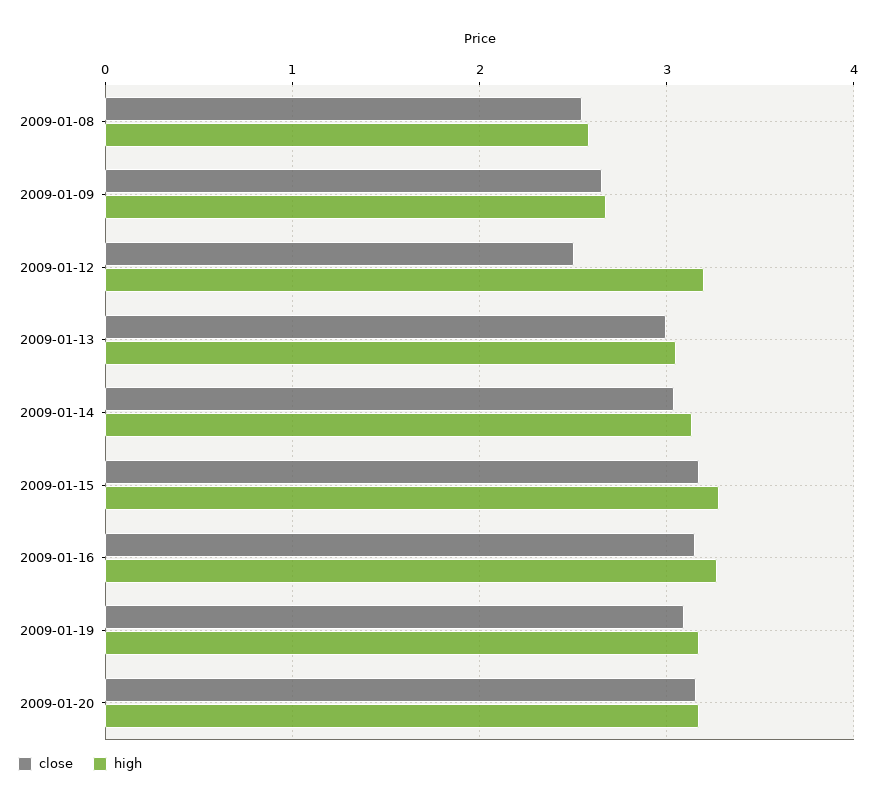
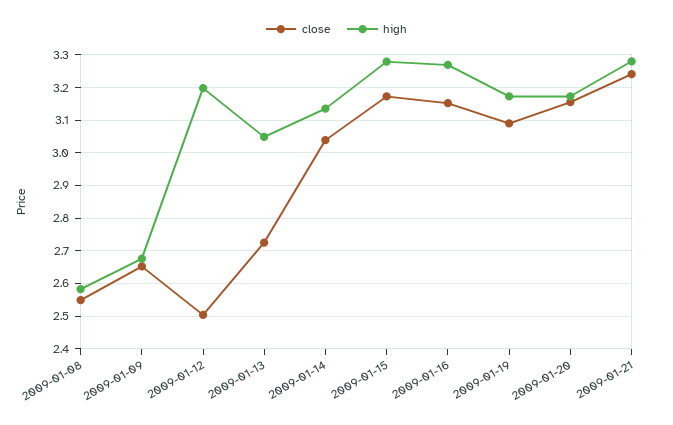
close, 2009-01-13: 3 -> 2.72
close, 2009-01-21: none -> 3.24
high, 2009-01-21: none -> 3.28

